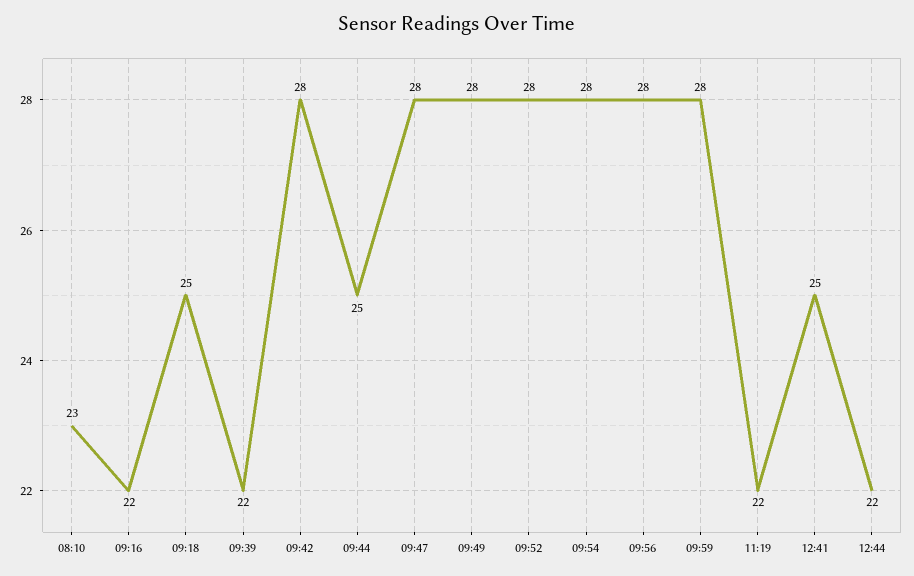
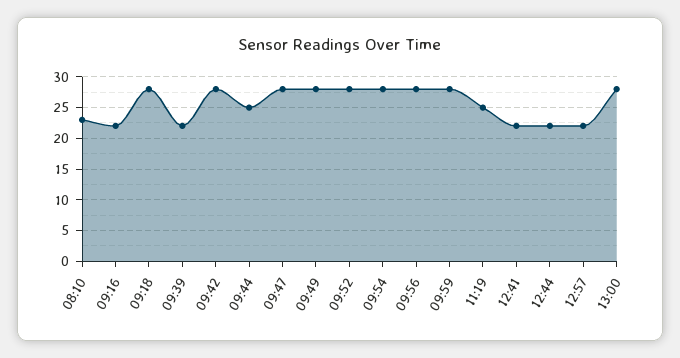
09:18: 25 -> 28
11:19: 22 -> 25
12:41: 25 -> 22
12:57: none -> 22
13:00: none -> 28

